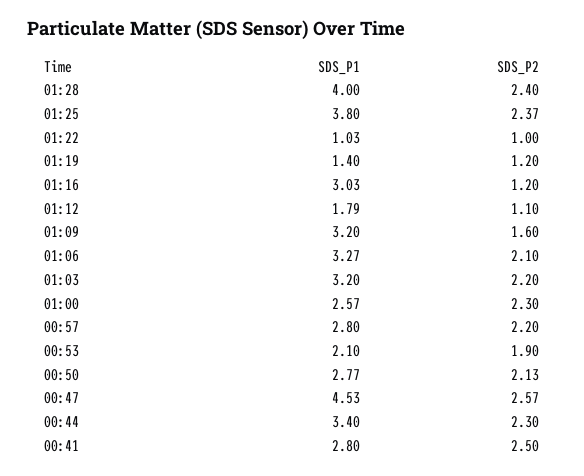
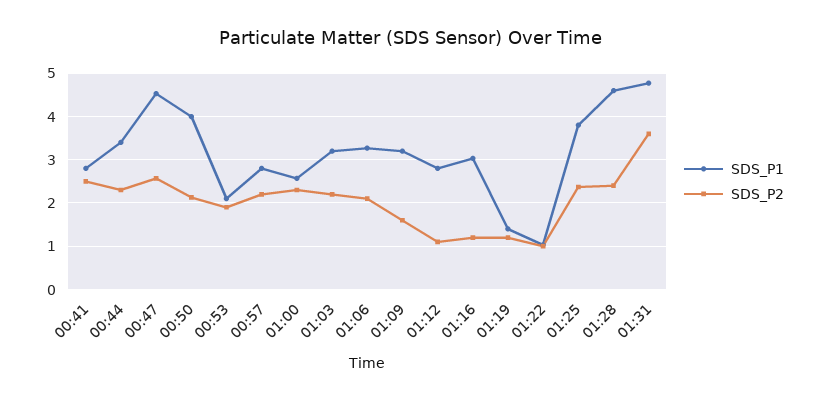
SDS_P1, 01:28: 4 -> 4.6
SDS_P1, 01:12: 1.79 -> 2.8
SDS_P1, 00:50: 2.77 -> 4
SDS_P1, 01:31: none -> 4.8
SDS_P2, 01:31: none -> 3.6

